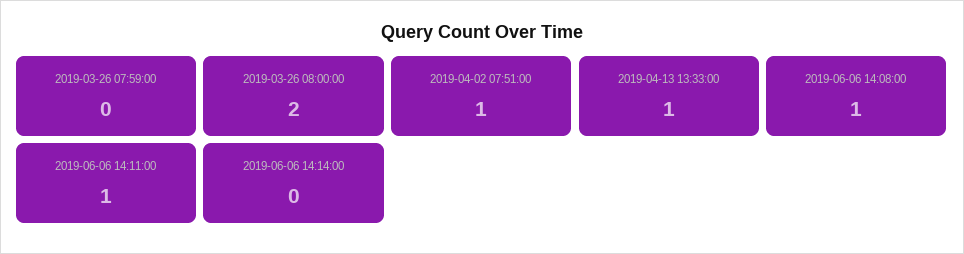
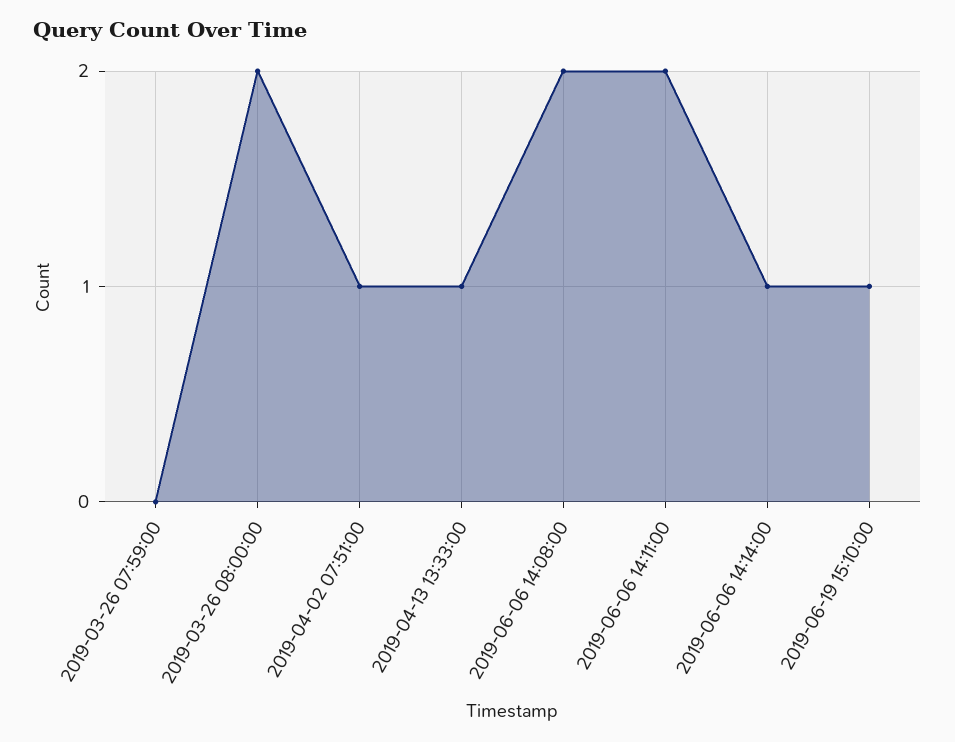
2019-06-06 14:08:00: 1 -> 2
2019-06-06 14:11:00: 1 -> 2
2019-06-06 14:14:00: 0 -> 1
2019-06-19 15:10:00: none -> 1

